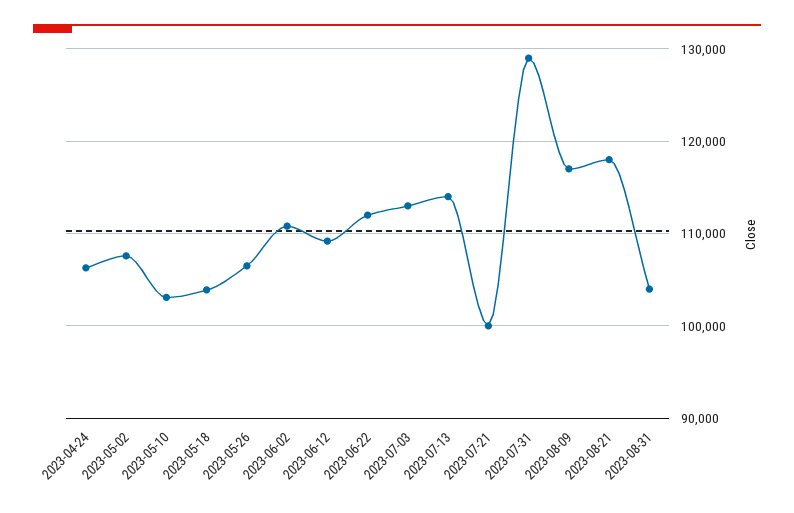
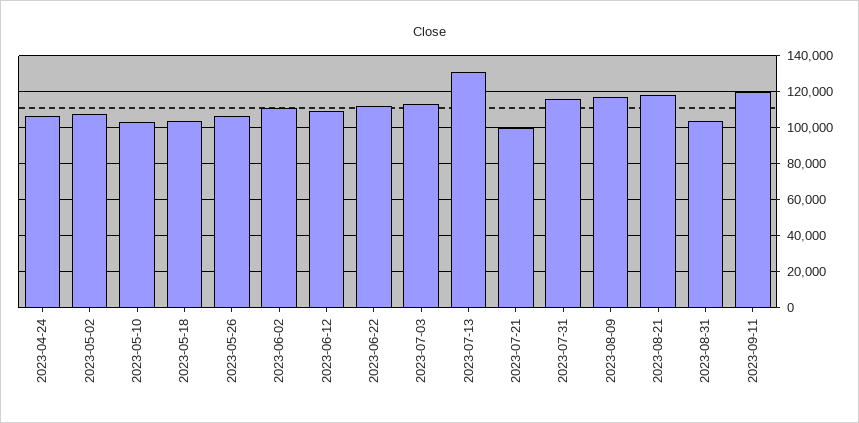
2023-07-13: 114000 -> 130000
2023-07-31: 129000 -> 115000
2023-09-11: none -> 120000

